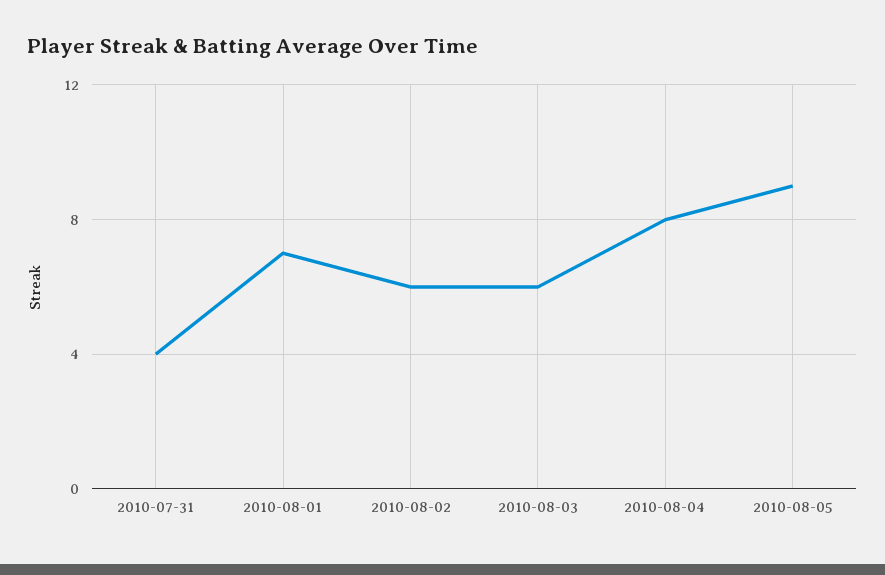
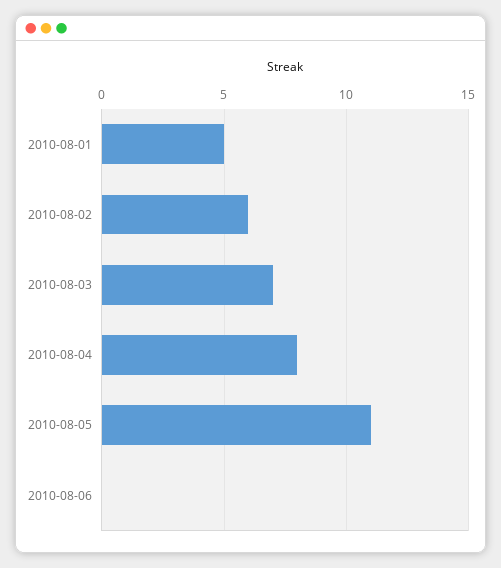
2010-07-31: 4 -> none
2010-08-01: 7 -> 5
2010-08-03: 6 -> 7
2010-08-05: 9 -> 11
2010-08-06: none -> 0

